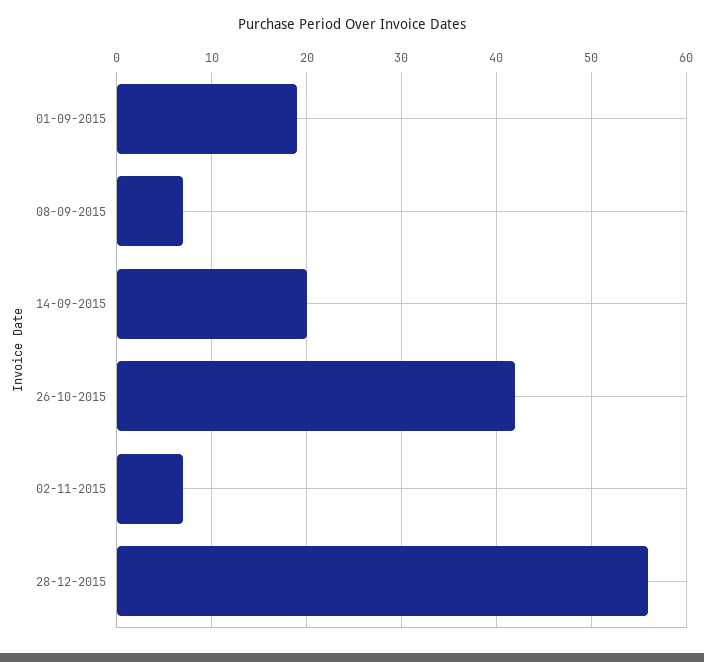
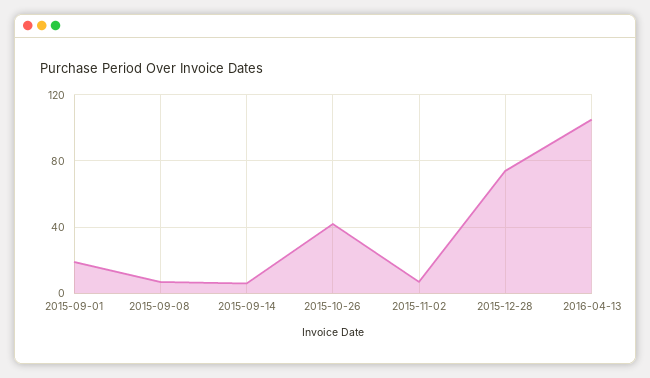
14-09-2015: 20 -> 5
28-12-2015: 56 -> 75
2016-04-13: none -> 105

